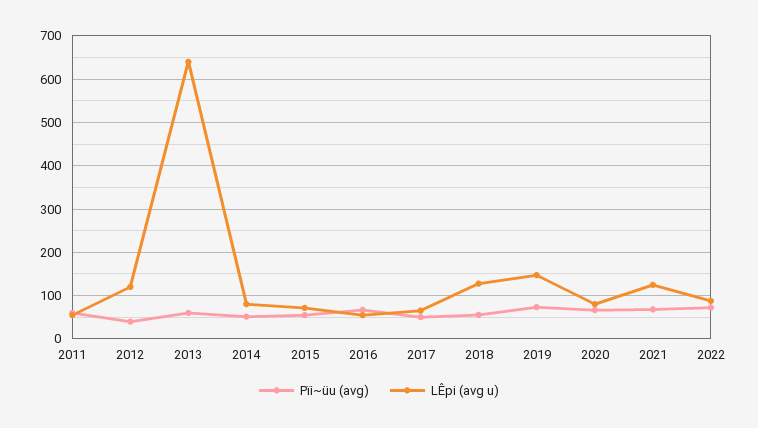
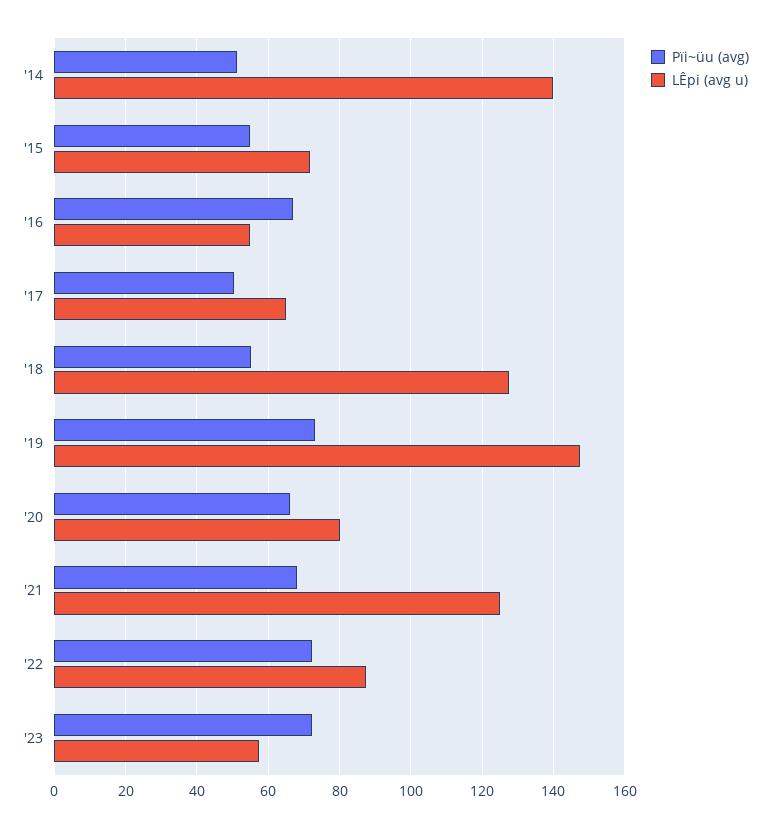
Pïi~üu (avg), 2011: 60 -> none
LÊpi (avg u), 2011: 60 -> none
Pïi~üu (avg), 2012: 40 -> none
LÊpi (avg u), 2012: 120 -> none
Pïi~üu (avg), 2013: 60 -> none
LÊpi (avg u), 2013: 640 -> none
LÊpi (avg u), 2014: 80 -> 140
Pïi~üu (avg), '23: none -> 72
LÊpi (avg u), '23: none -> 58

